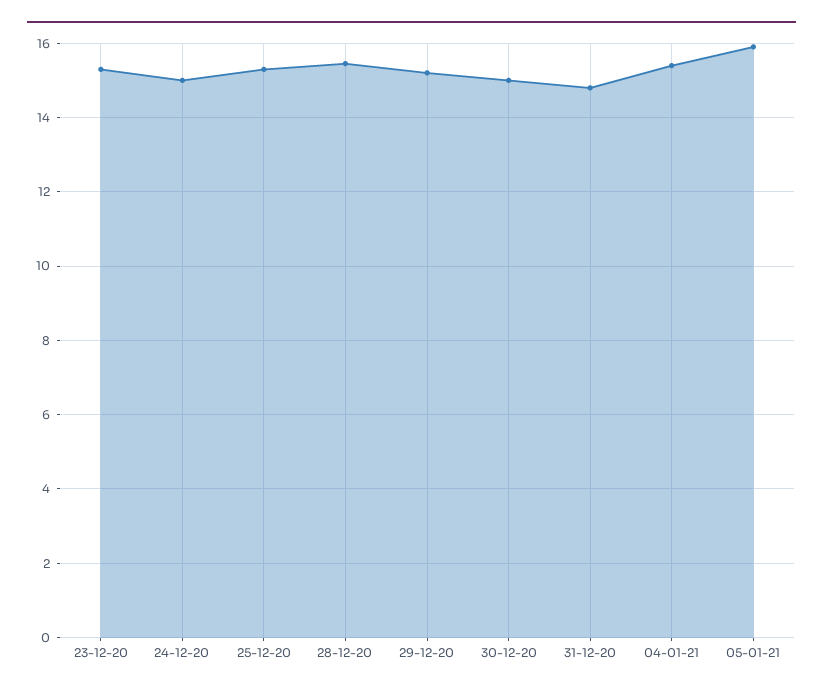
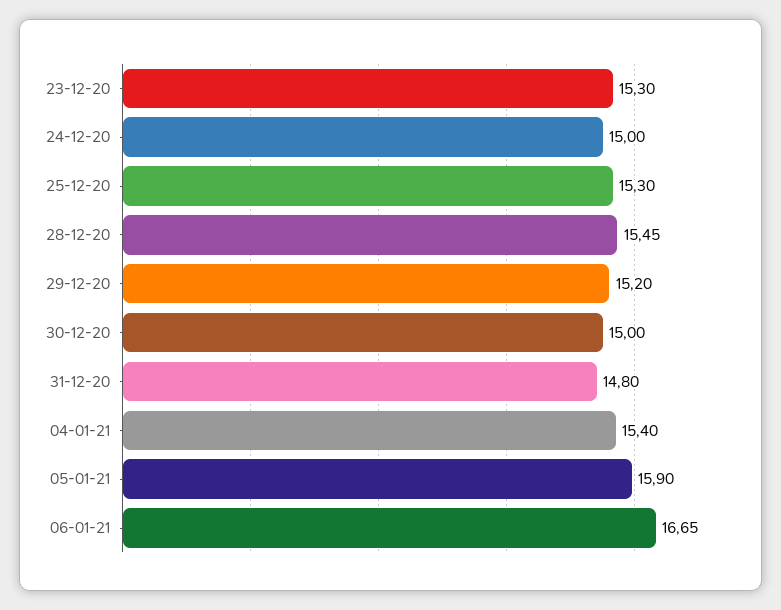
06-01-21: none -> 16.65

